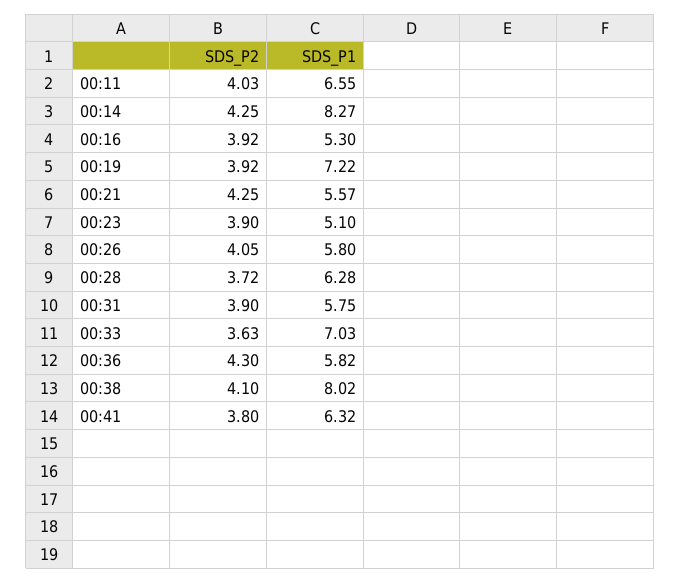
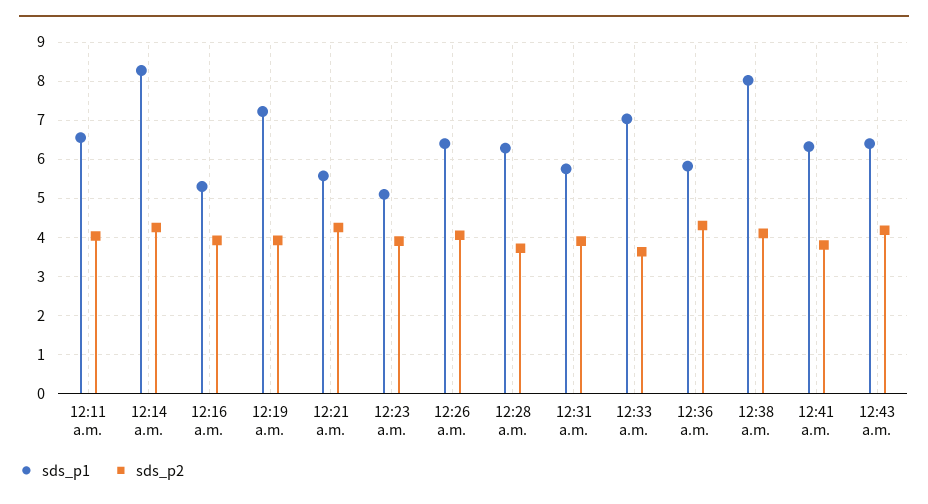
SDS_P1, 00:26: 5.8 -> 6.4
SDS_P1, 12:43 a.m.: none -> 6.4
SDS_P2, 12:43 a.m.: none -> 4.2

